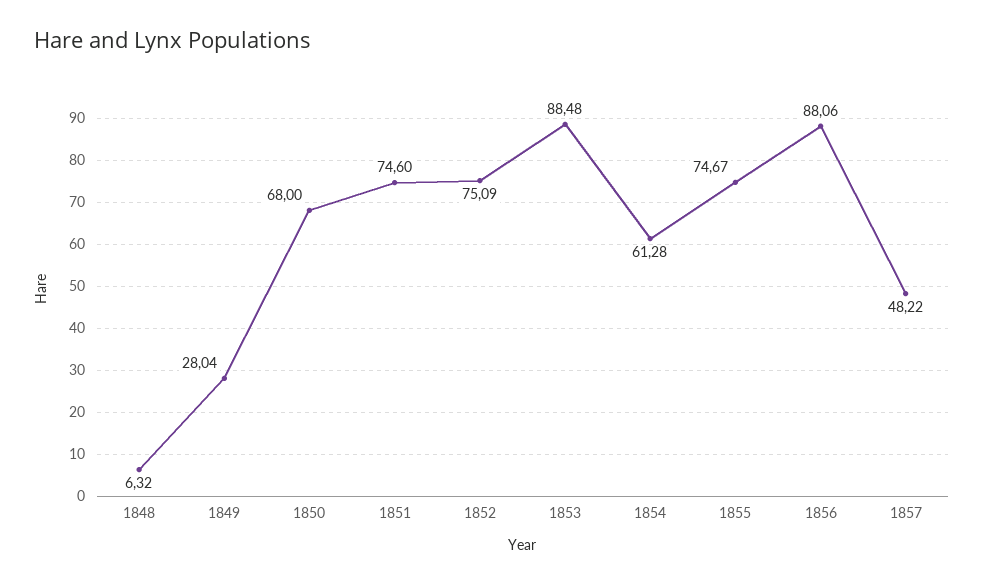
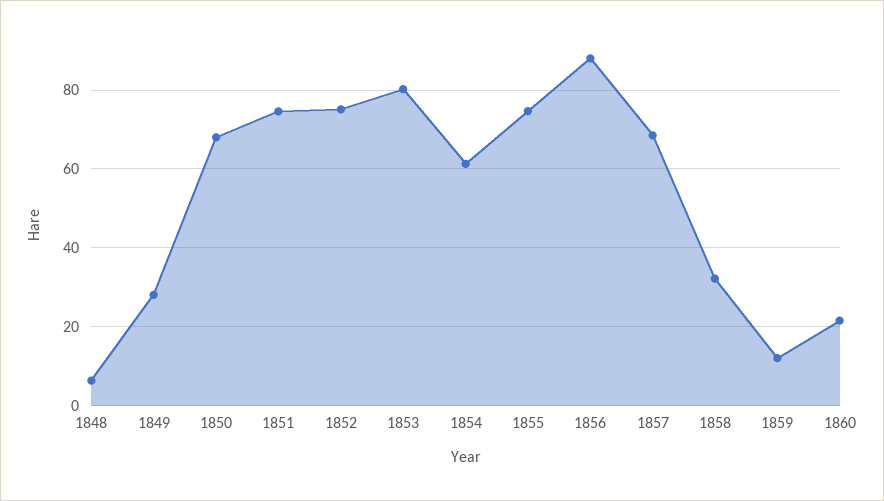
1853: 88.48 -> 80
1857: 48.22 -> 68
1858: none -> 32
1859: none -> 12
1860: none -> 22

